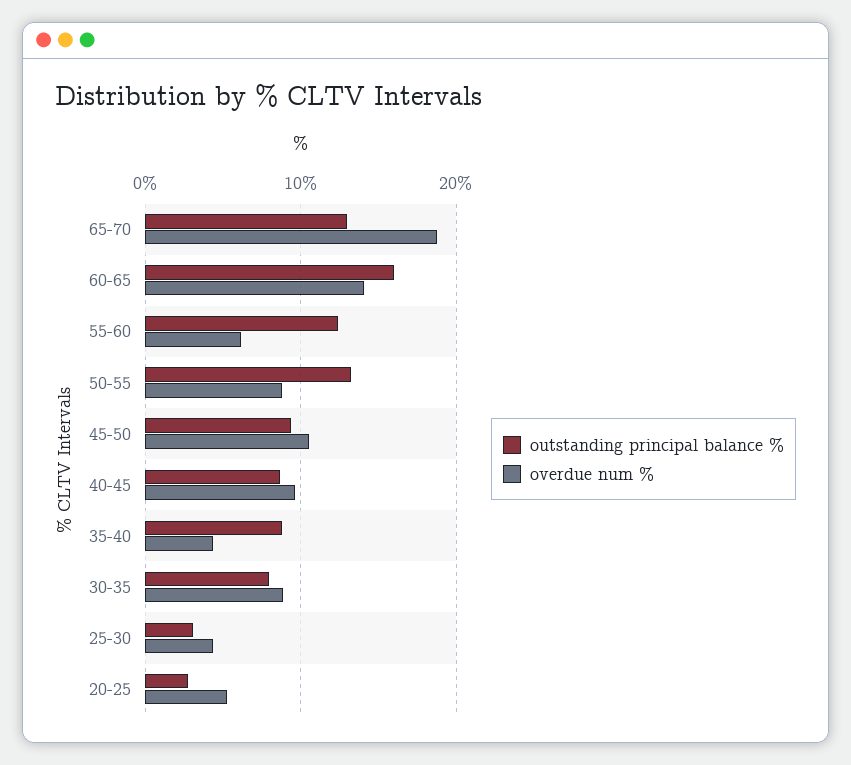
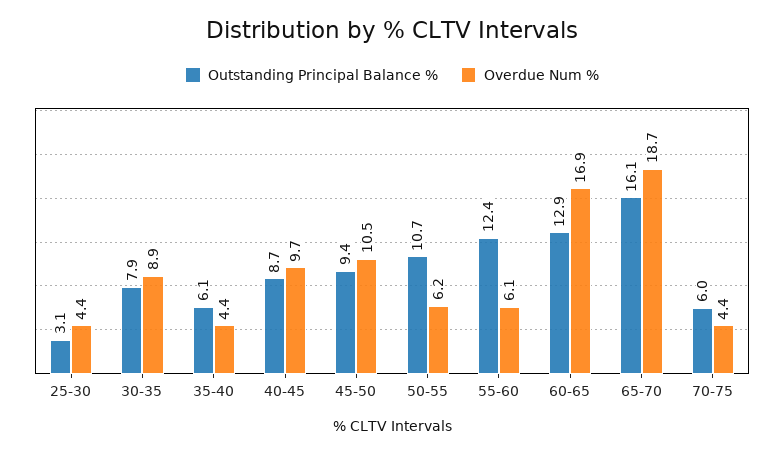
outstanding principal balance %, 65-70: 13 -> 16.1
outstanding principal balance %, 60-65: 16 -> 12.9
overdue num %, 60-65: 14 -> 16.9
outstanding principal balance %, 50-55: 13 -> 10.7
overdue num %, 50-55: 9 -> 6.2
outstanding principal balance %, 35-40: 9 -> 6.1
outstanding principal balance %, 20-25: 3 -> none
overdue num %, 20-25: 5 -> none
outstanding principal balance %, 70-75: none -> 6
overdue num %, 70-75: none -> 4.4

